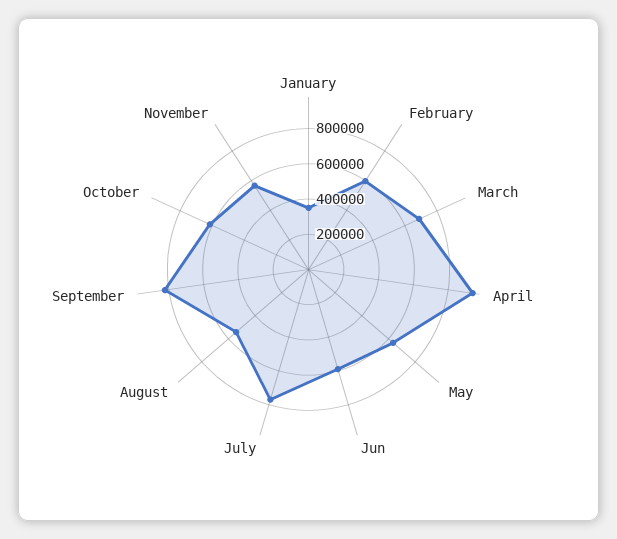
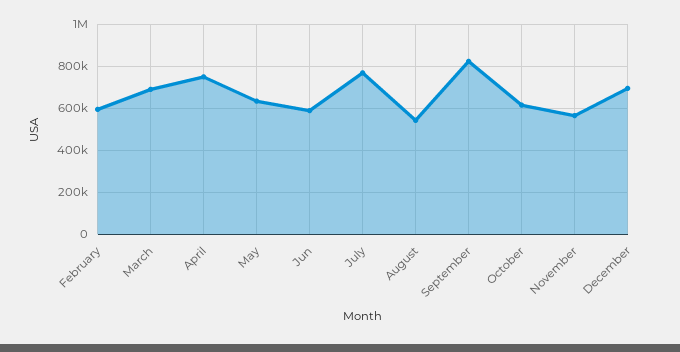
January: 350000 -> none
April: 950000 -> 750000
December: none -> 700000

